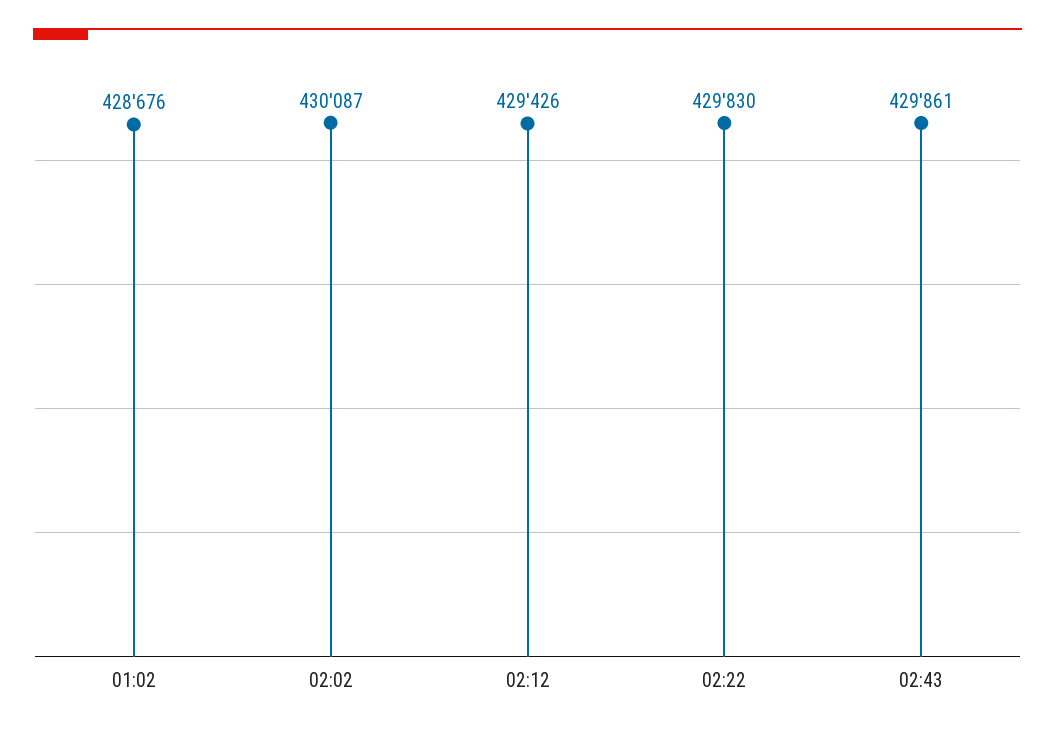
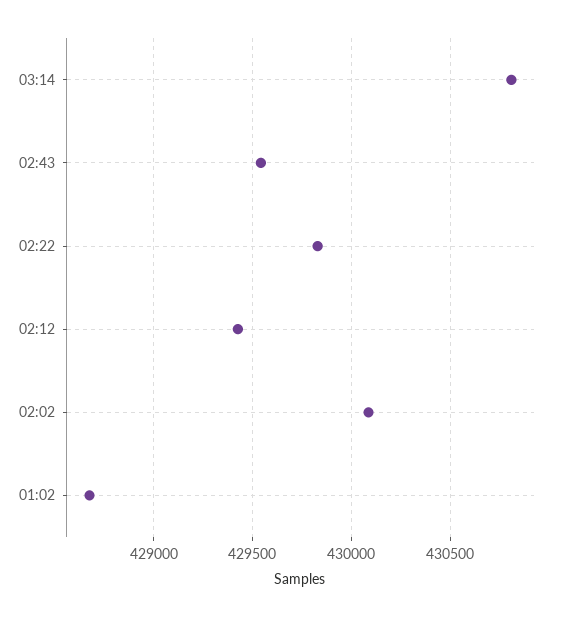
02:43: 429861 -> 429550
03:14: none -> 430800

